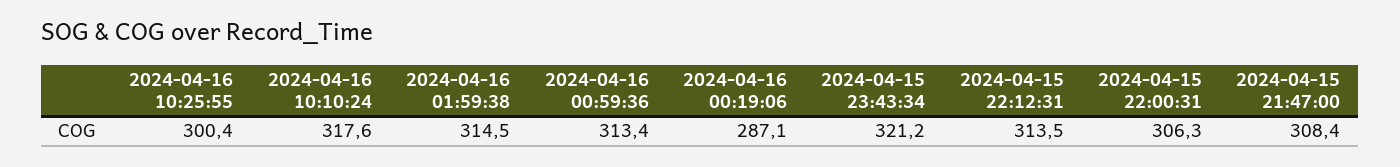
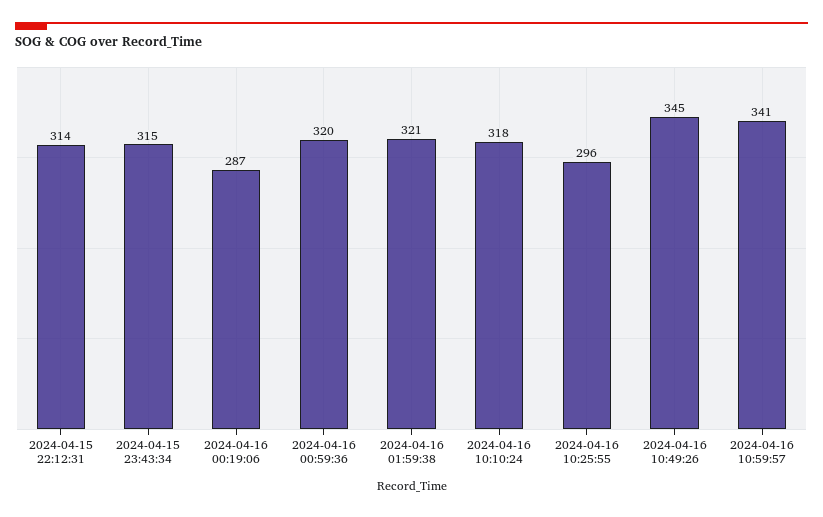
2024-04-16 10:25:55: 300.4 -> 296
2024-04-16 01:59:38: 314.5 -> 321
2024-04-16 00:59:36: 313.4 -> 320
2024-04-15 23:43:34: 321.2 -> 315
2024-04-15 22:00:31: 306.3 -> none
2024-04-15 21:47:00: 308.4 -> none
2024-04-16 10:49:26: none -> 345
2024-04-16 10:59:57: none -> 341

